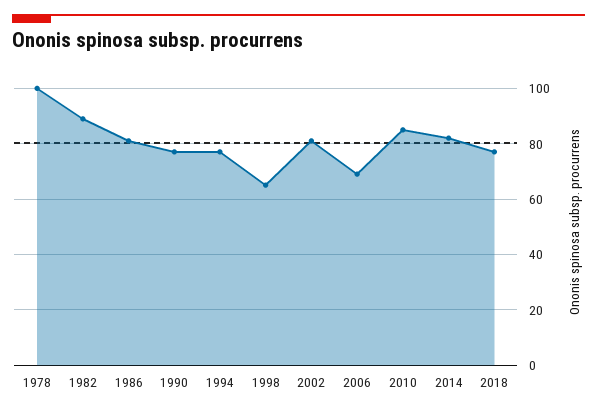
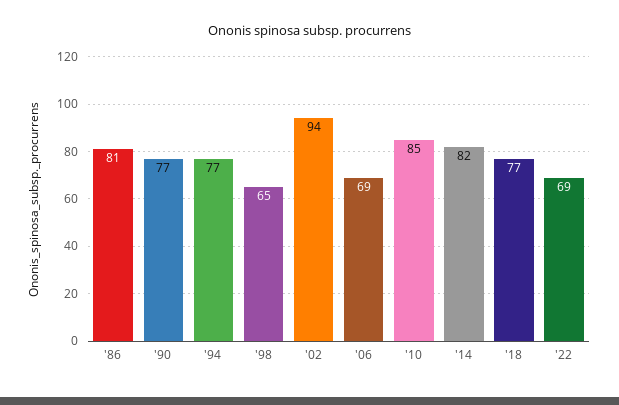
1978: 100 -> none
1982: 90 -> none
2002: 80 -> 94
'22: none -> 69

